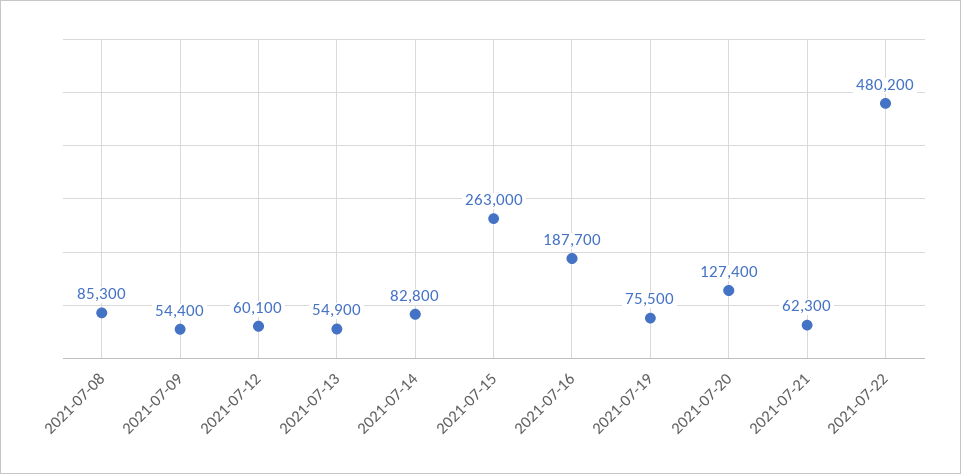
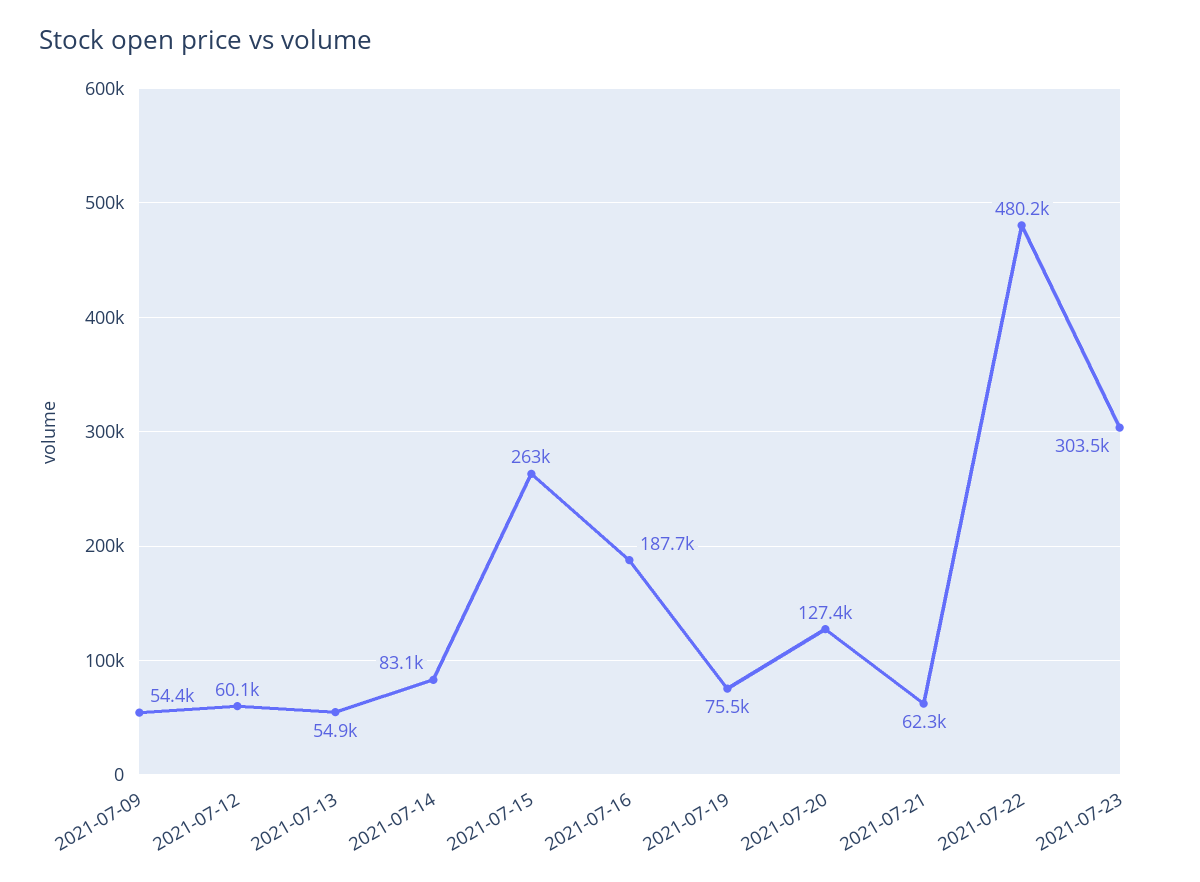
2021-07-08: 85300 -> none
2021-07-14: 82800 -> 83100
2021-07-23: none -> 303500

